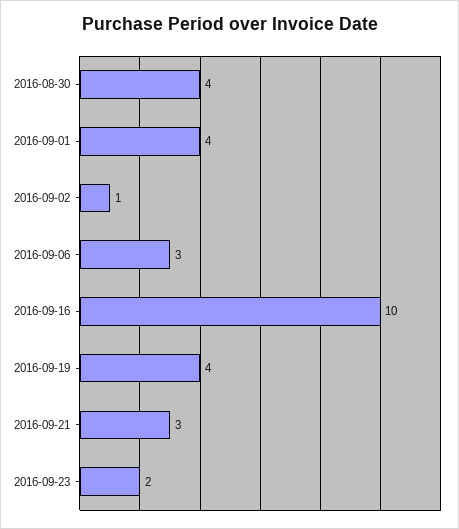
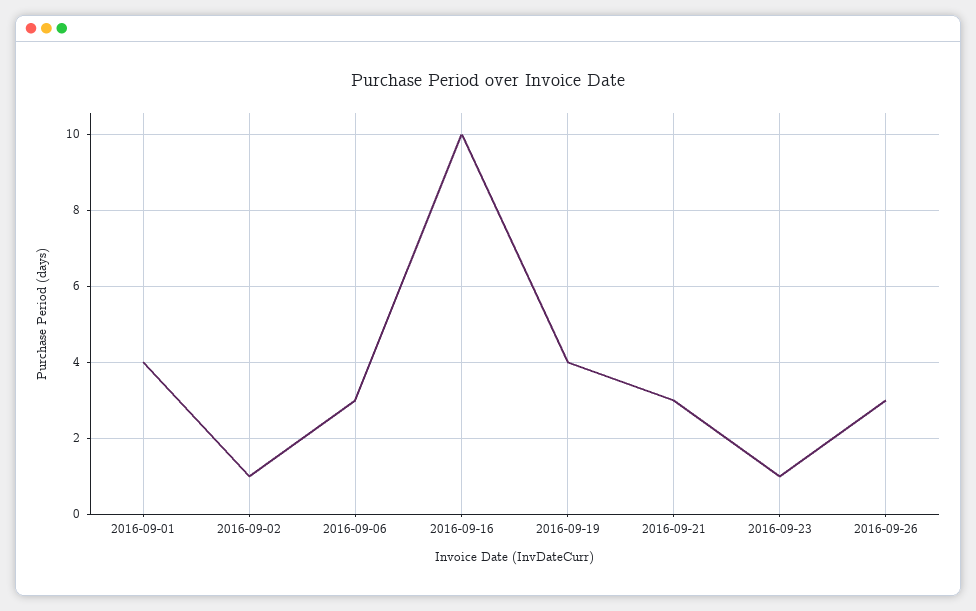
2016-08-30: 4 -> none
2016-09-23: 2 -> 1
2016-09-26: none -> 3

